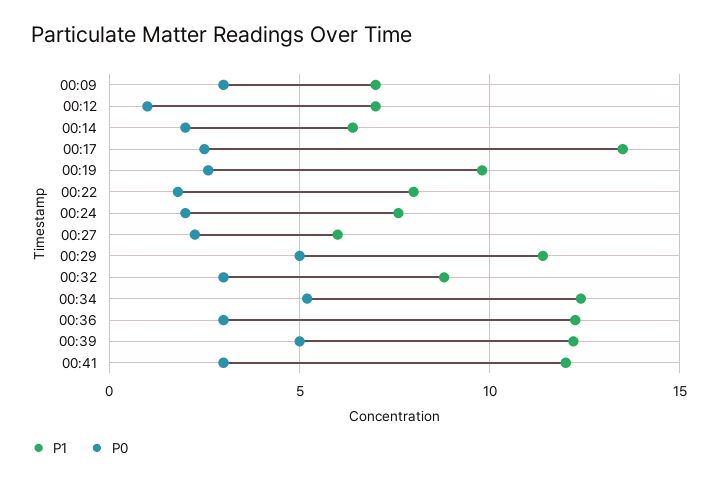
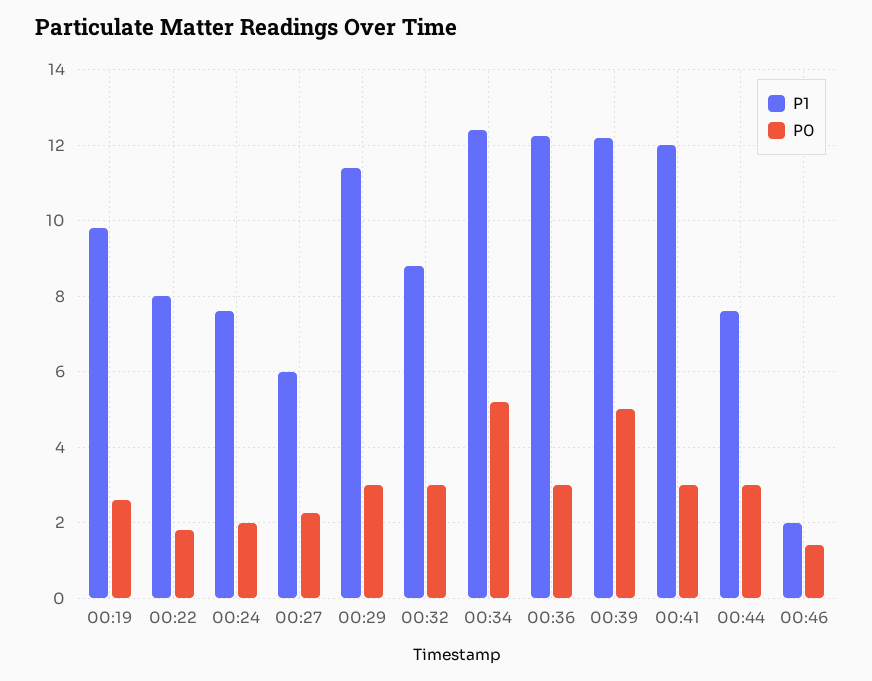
P1, 00:09: 7 -> none
P0, 00:09: 3 -> none
P1, 00:12: 7 -> none
P0, 00:12: 1 -> none
P1, 00:14: 6.5 -> none
P0, 00:14: 2 -> none
P1, 00:17: 13.5 -> none
P0, 00:17: 2.5 -> none
P0, 00:29: 5 -> 3
P1, 00:44: none -> 7.6
P0, 00:44: none -> 3
P1, 00:46: none -> 2
P0, 00:46: none -> 1.4

